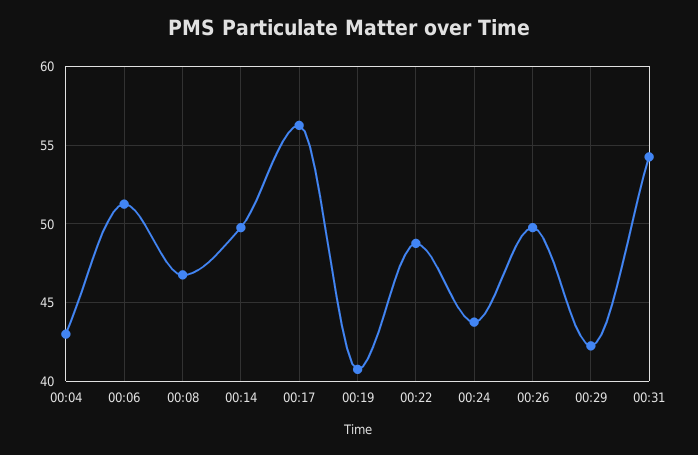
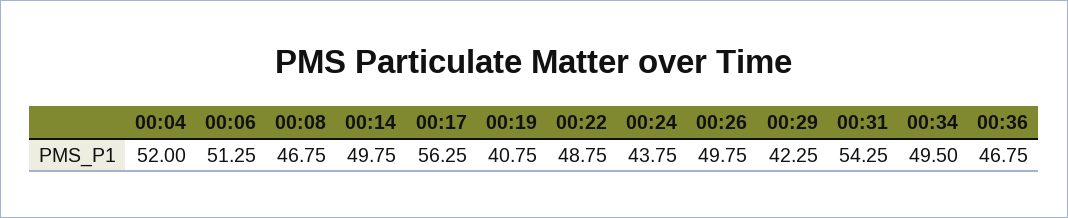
00:04: 43 -> 52
00:34: none -> 49.5
00:36: none -> 46.75

